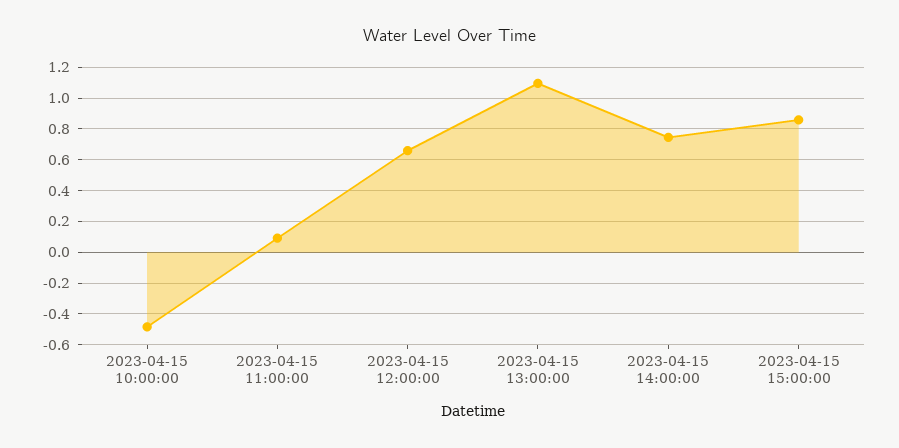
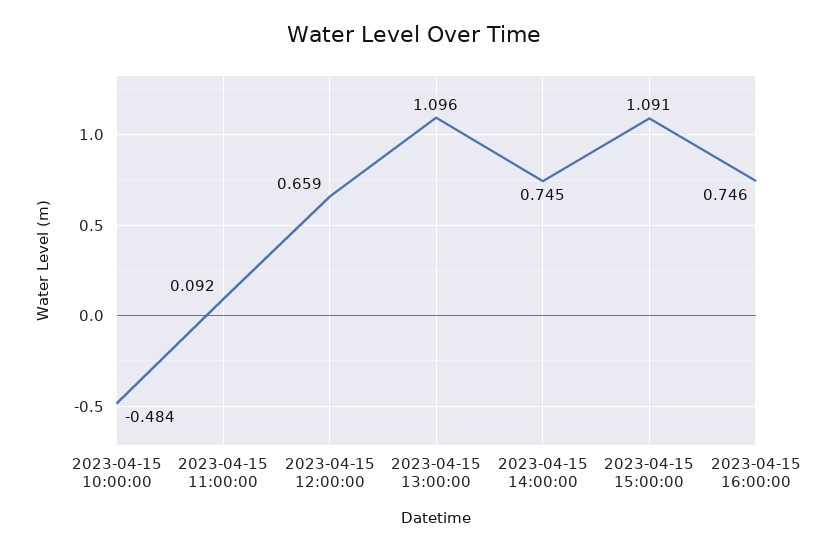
2023-04-15 15:00:00: 0.85 -> 1.091
2023-04-15 16:00:00: none -> 0.746

